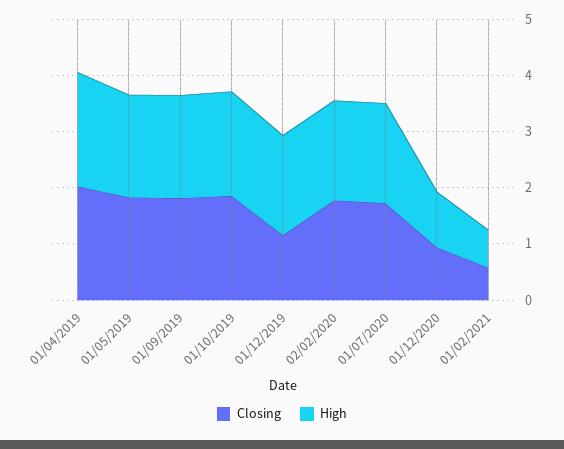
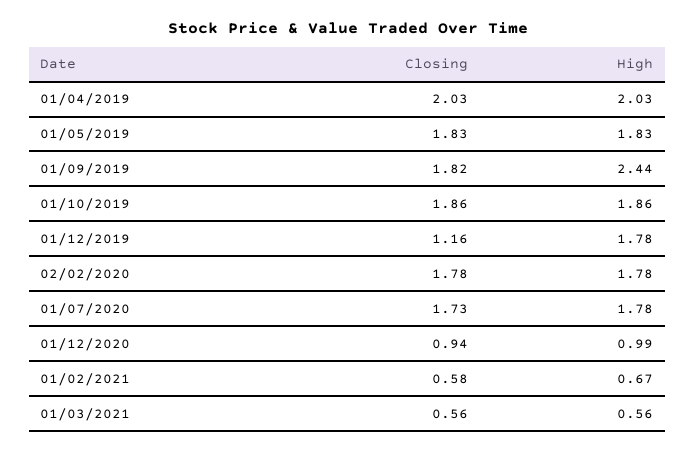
High, 01/09/2019: 1.8 -> 2.44
Closing, 01/03/2021: none -> 0.56
High, 01/03/2021: none -> 0.56

